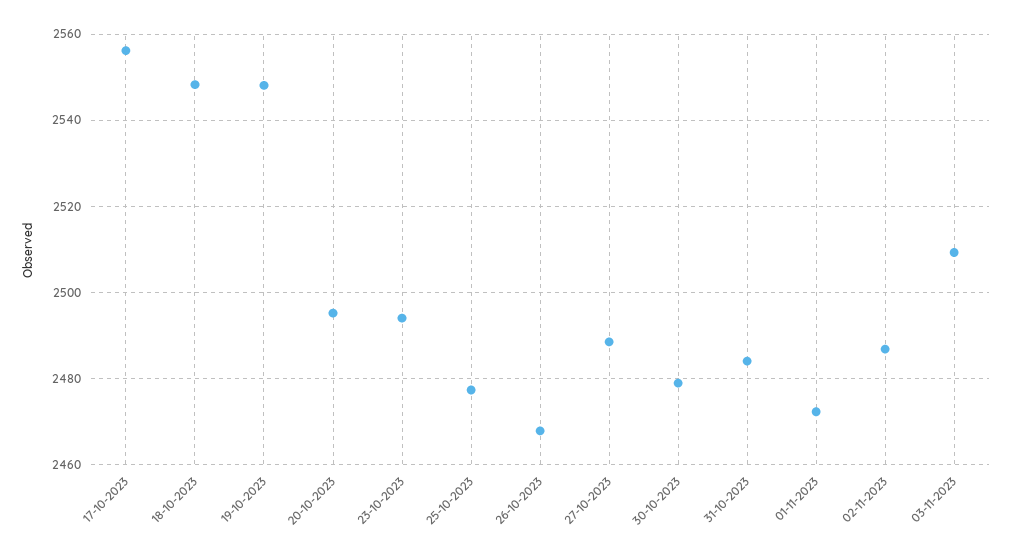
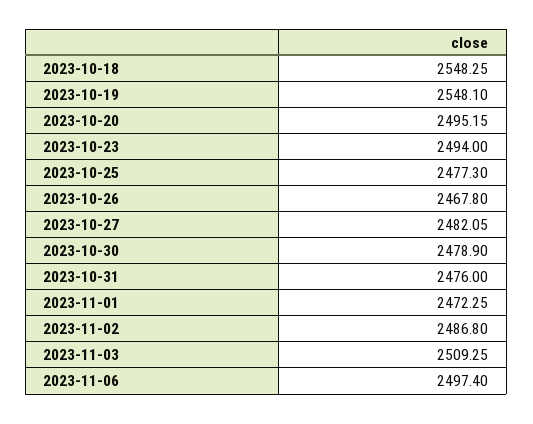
17-10-2023: 2556 -> none
27-10-2023: 2488 -> 2482.05
31-10-2023: 2484 -> 2476
2023-11-06: none -> 2497.4

